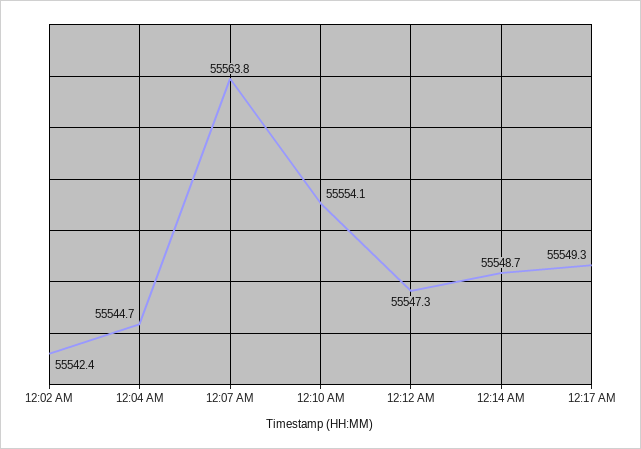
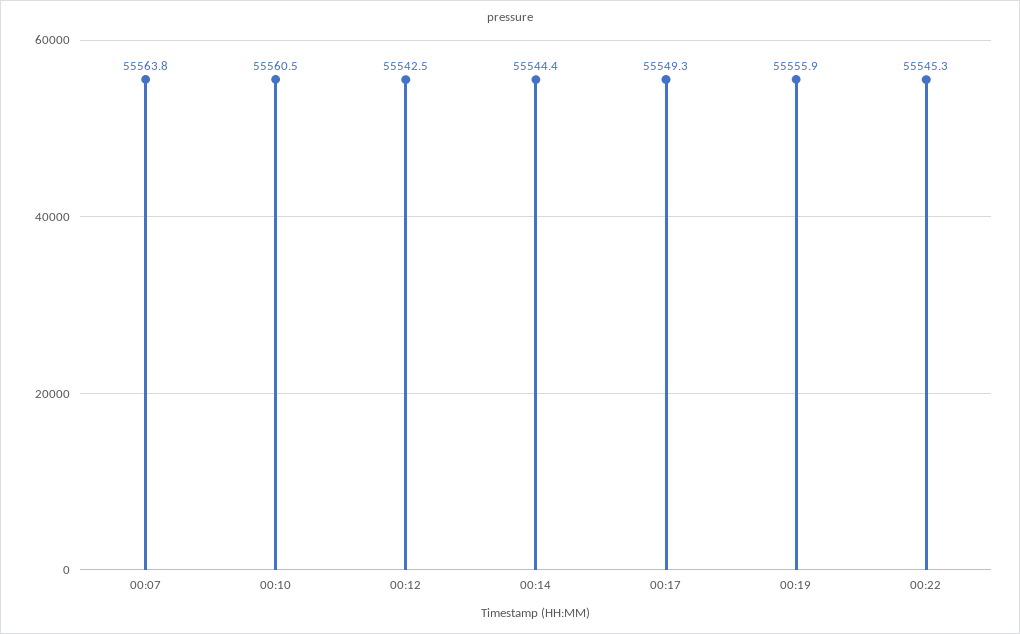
12:02 AM: 55542.4 -> none
12:04 AM: 55544.7 -> none
12:10 AM: 55554.1 -> 55560.5
12:12 AM: 55547.3 -> 55542.5
12:14 AM: 55548.7 -> 55544.4
00:19: none -> 55555.9
00:22: none -> 55545.3

